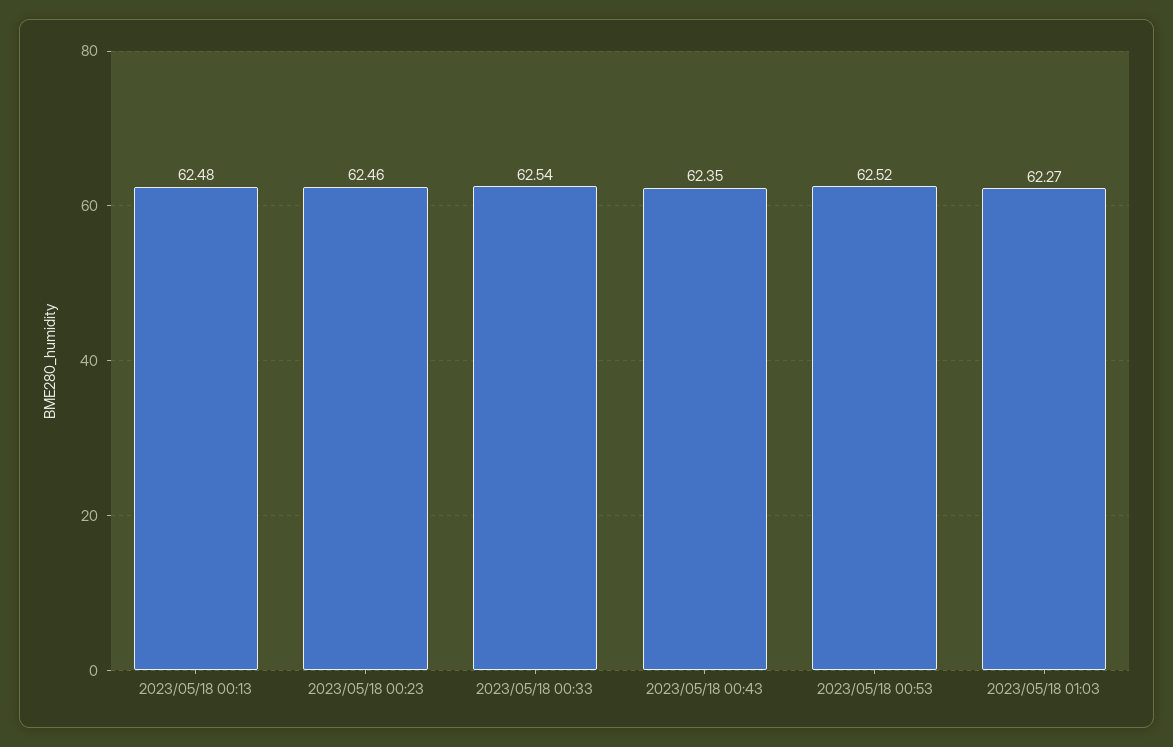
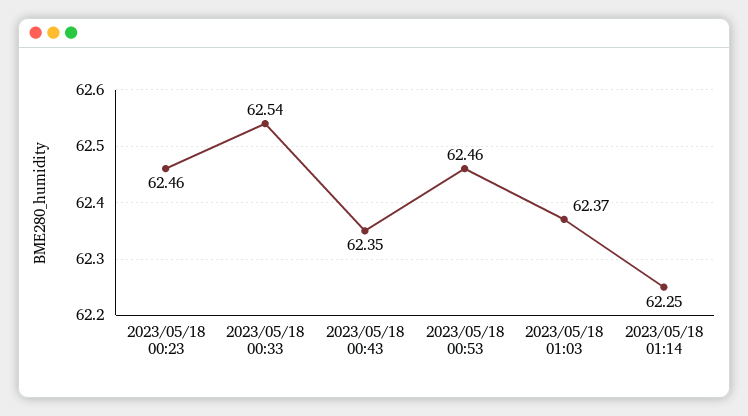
2023/05/18 00:13: 62.48 -> none
2023/05/18 00:53: 62.52 -> 62.46
2023/05/18 01:03: 62.27 -> 62.37
2023/05/18 01:14: none -> 62.25

